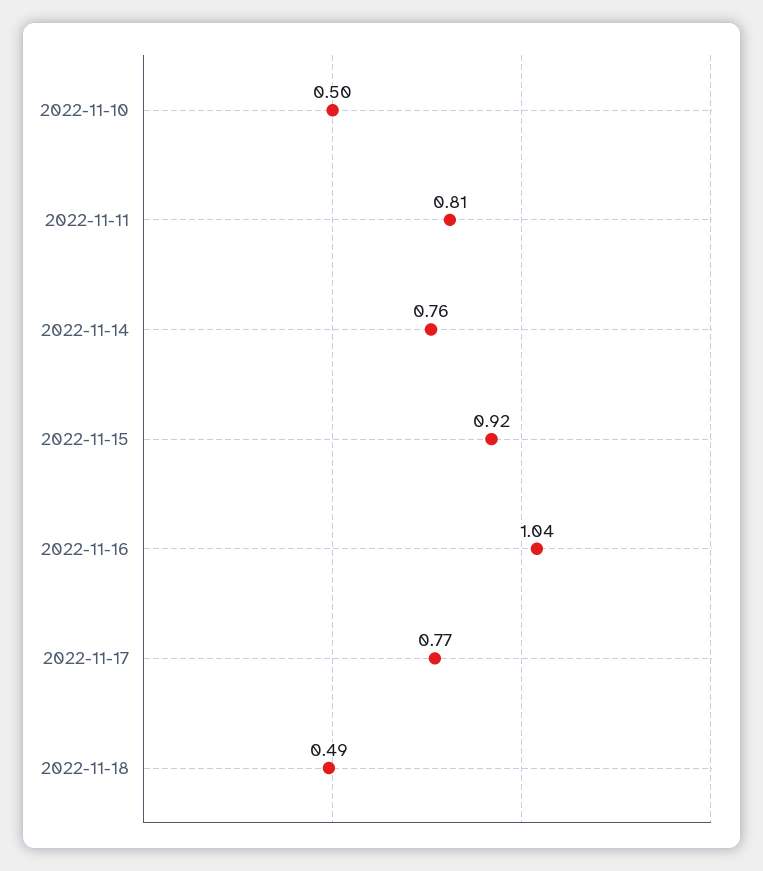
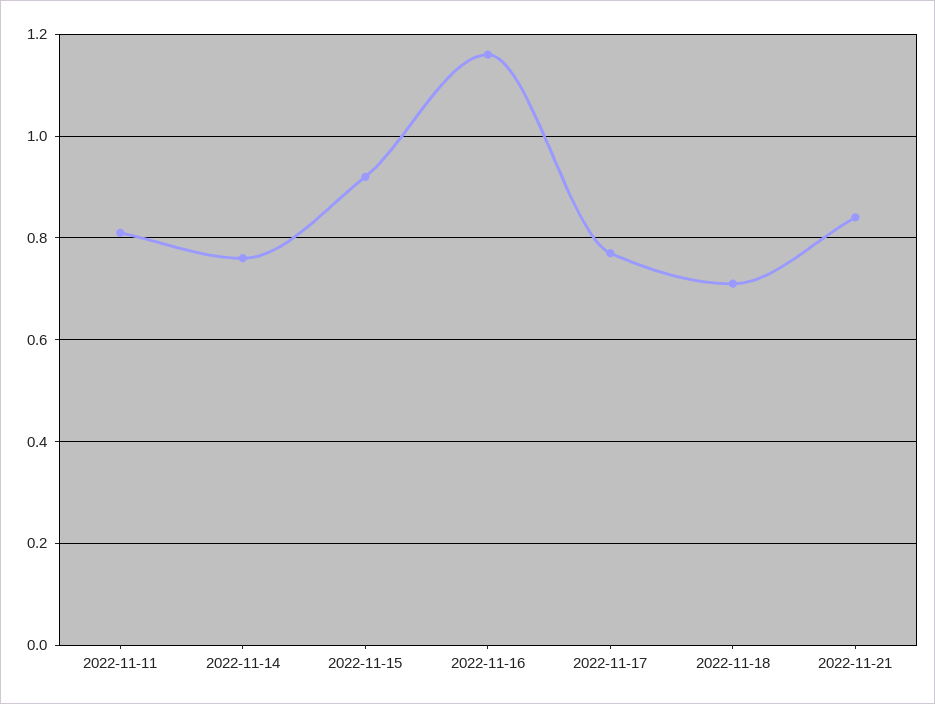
2022-11-10: 0.5 -> none
2022-11-16: 1.04 -> 1.15
2022-11-18: 0.49 -> 0.7
2022-11-21: none -> 0.85

